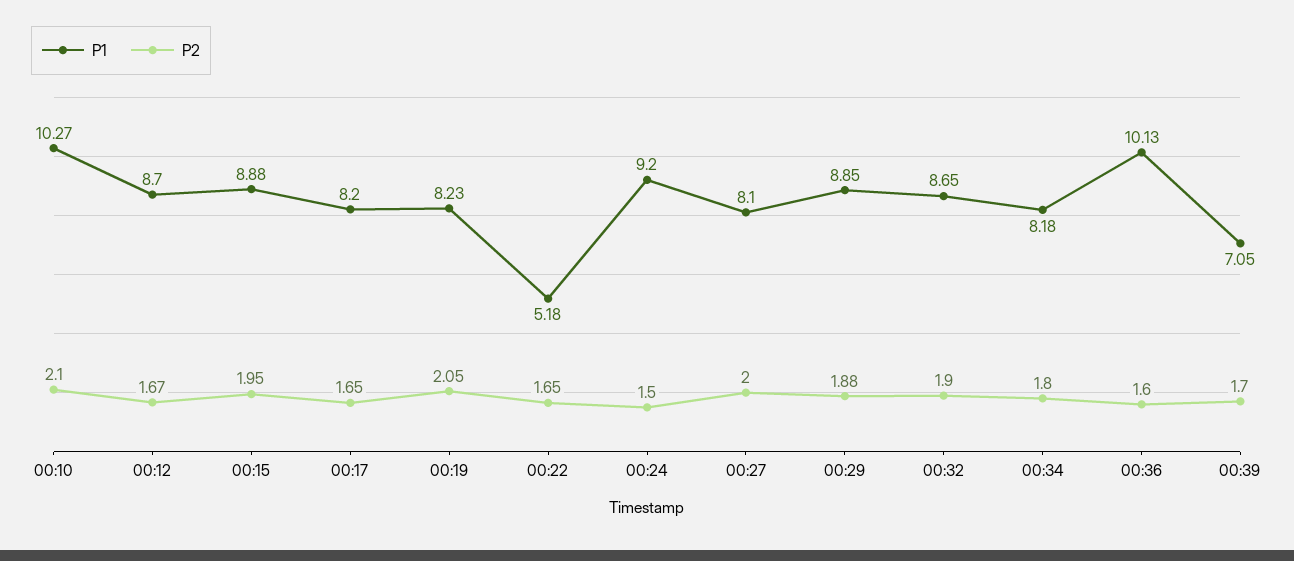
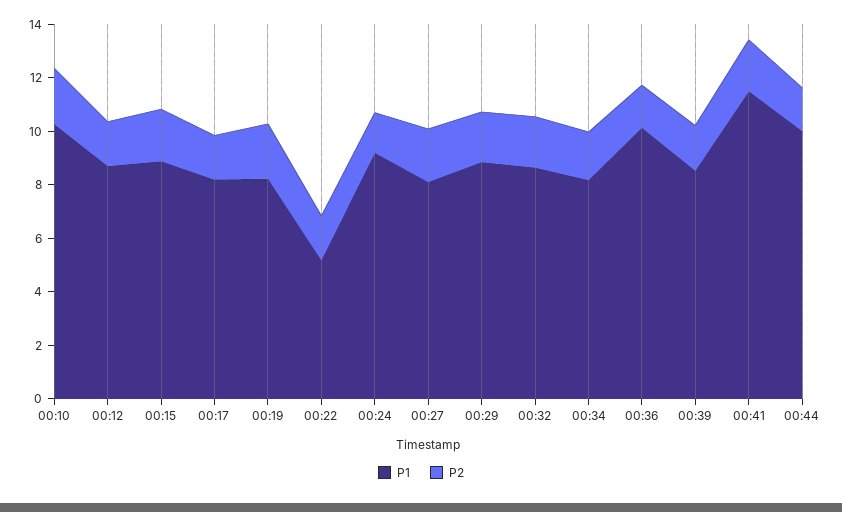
P1, 00:39: 7.05 -> 8.5
P1, 00:41: none -> 11.5
P2, 00:41: none -> 2
P1, 00:44: none -> 10
P2, 00:44: none -> 1.5

